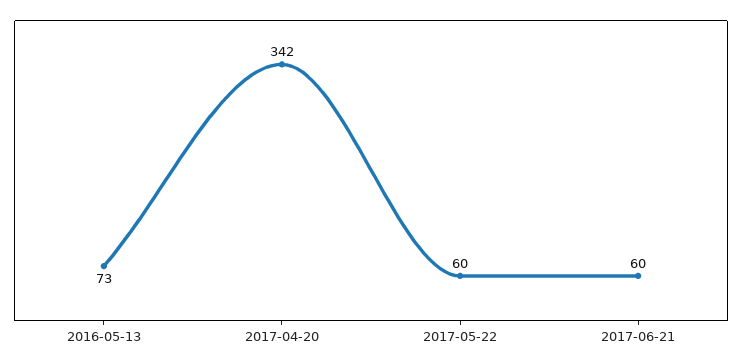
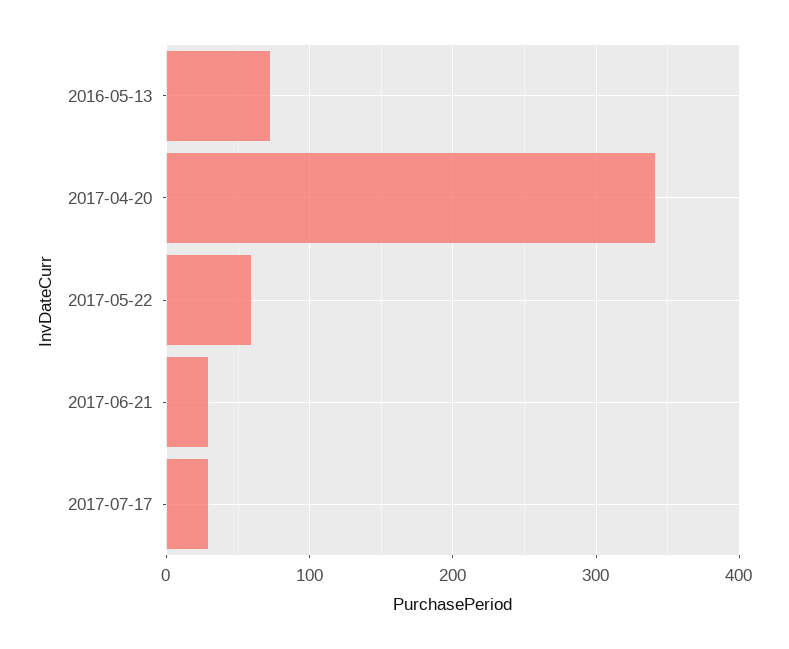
2017-06-21: 60 -> 30
2017-07-17: none -> 30

